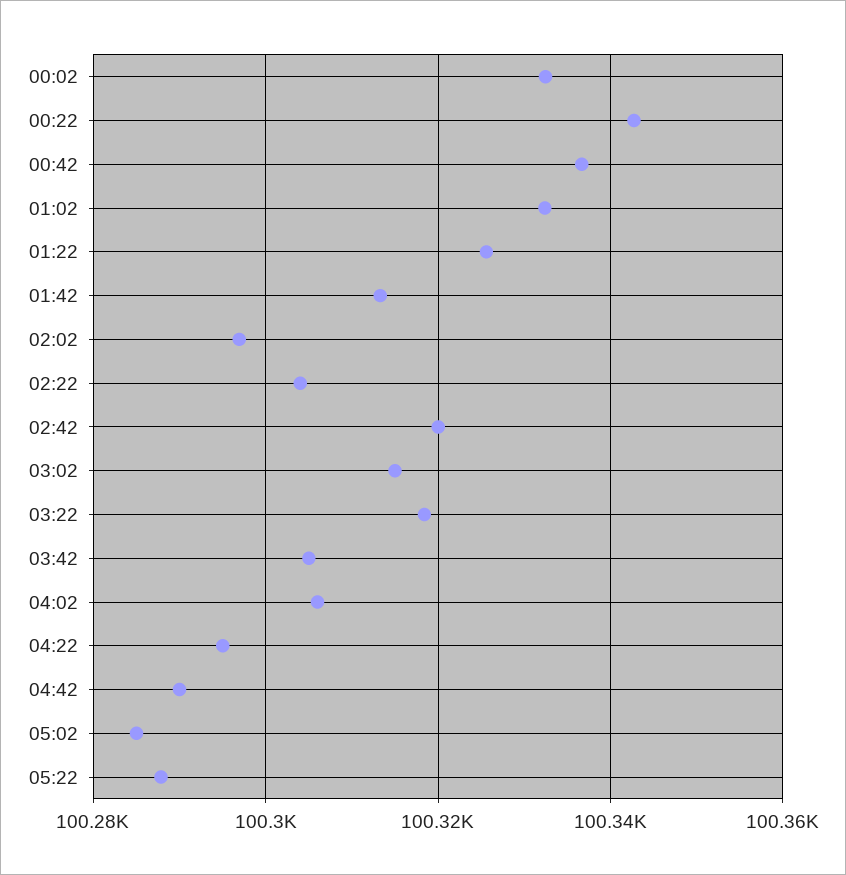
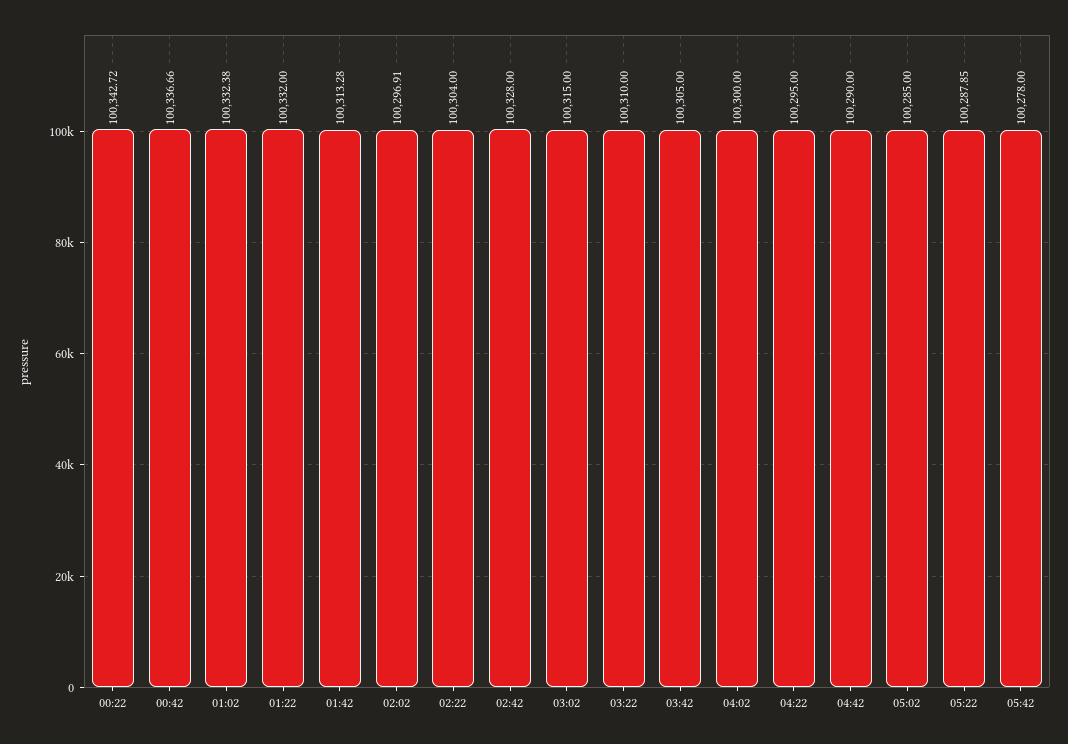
00:02: 100332 -> none
01:22: 100326 -> 100332
02:42: 100320 -> 100328
03:22: 100318 -> 100310
04:02: 100306 -> 100300
05:42: none -> 100278

